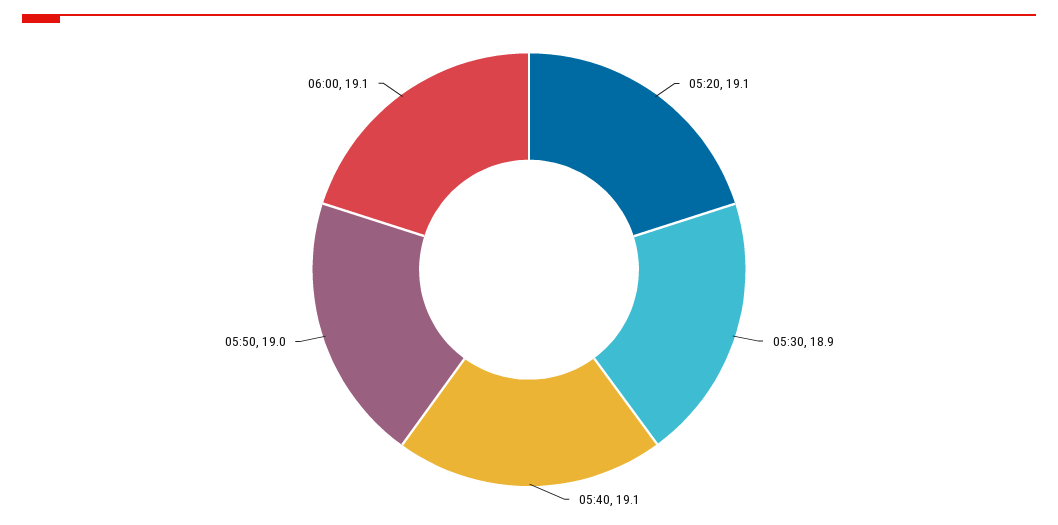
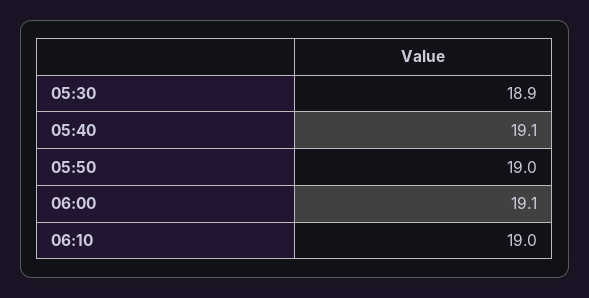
05:20: 19.1 -> none
06:10: none -> 19

